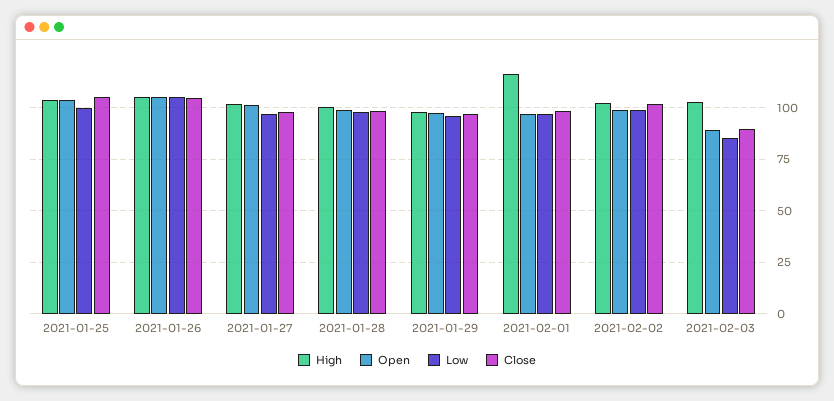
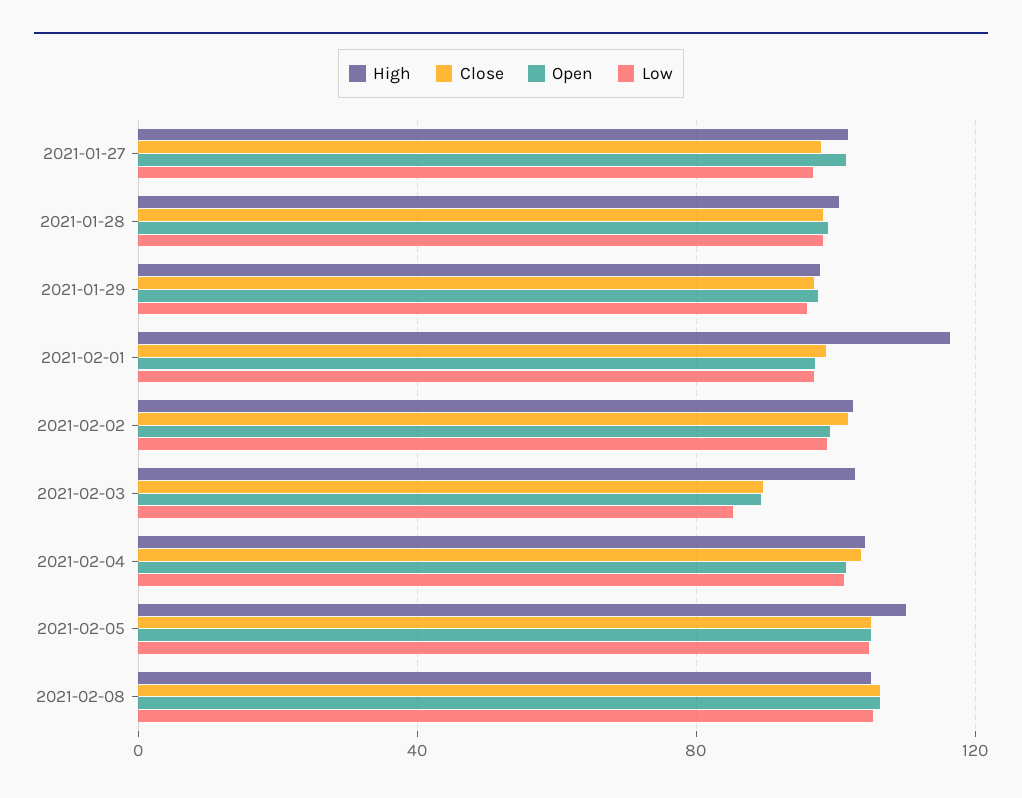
High, 2021-01-25: 105 -> none
Open, 2021-01-25: 105 -> none
Low, 2021-01-25: 100 -> none
Close, 2021-01-25: 105 -> none
High, 2021-01-26: 105 -> none
Open, 2021-01-26: 105 -> none
Low, 2021-01-26: 105 -> none
Close, 2021-01-26: 105 -> none
High, 2021-02-04: none -> 105
Close, 2021-02-04: none -> 105
Open, 2021-02-04: none -> 100
Low, 2021-02-04: none -> 100
High, 2021-02-05: none -> 110
Close, 2021-02-05: none -> 105
Open, 2021-02-05: none -> 105
Low, 2021-02-05: none -> 105
High, 2021-02-08: none -> 105
Close, 2021-02-08: none -> 105
Open, 2021-02-08: none -> 105
Low, 2021-02-08: none -> 105

